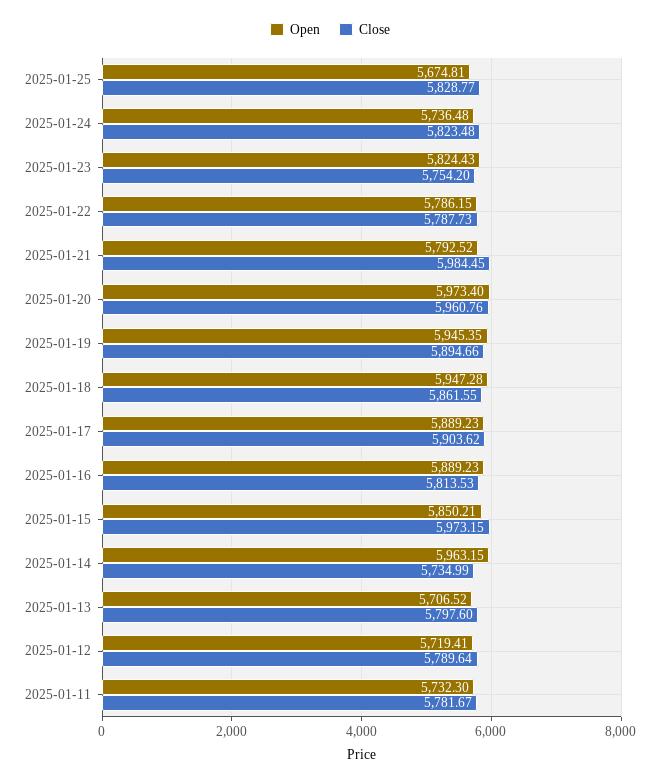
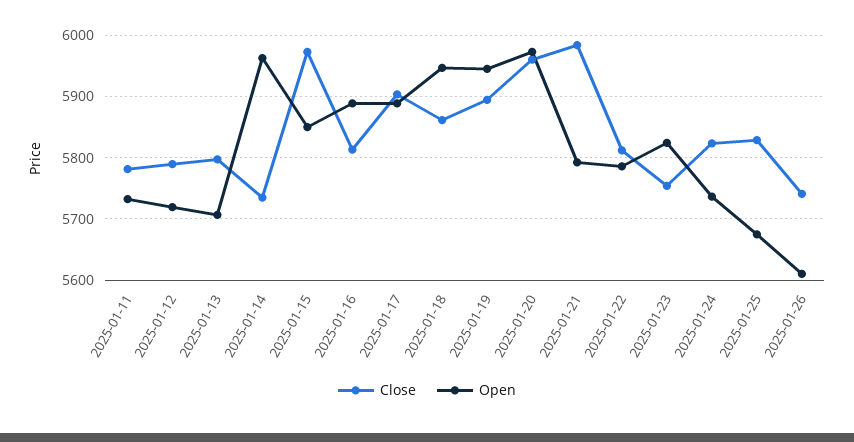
Close, 2025-01-22: 5787.73 -> 5810
Close, 2025-01-26: none -> 5740
Open, 2025-01-26: none -> 5610

